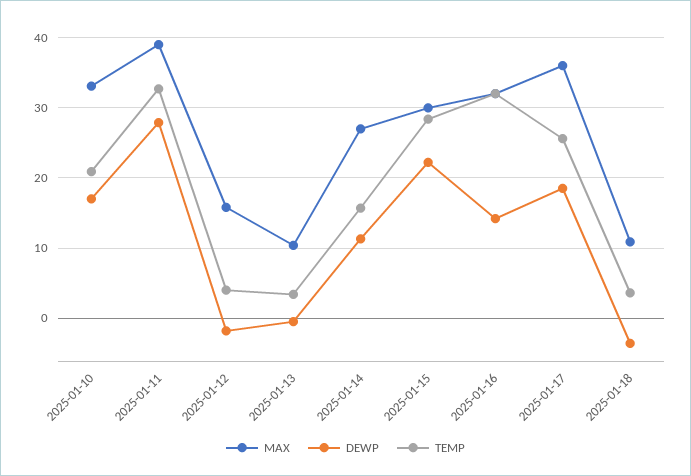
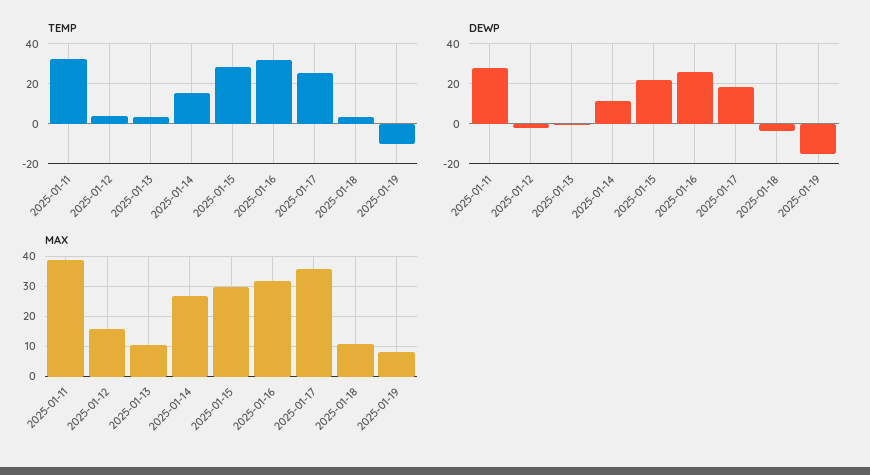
MAX, 2025-01-10: 33 -> none
DEWP, 2025-01-10: 17 -> none
TEMP, 2025-01-10: 21 -> none
DEWP, 2025-01-16: 14 -> 25
TEMP, 2025-01-19: none -> -10
DEWP, 2025-01-19: none -> -15
MAX, 2025-01-19: none -> 7.5

